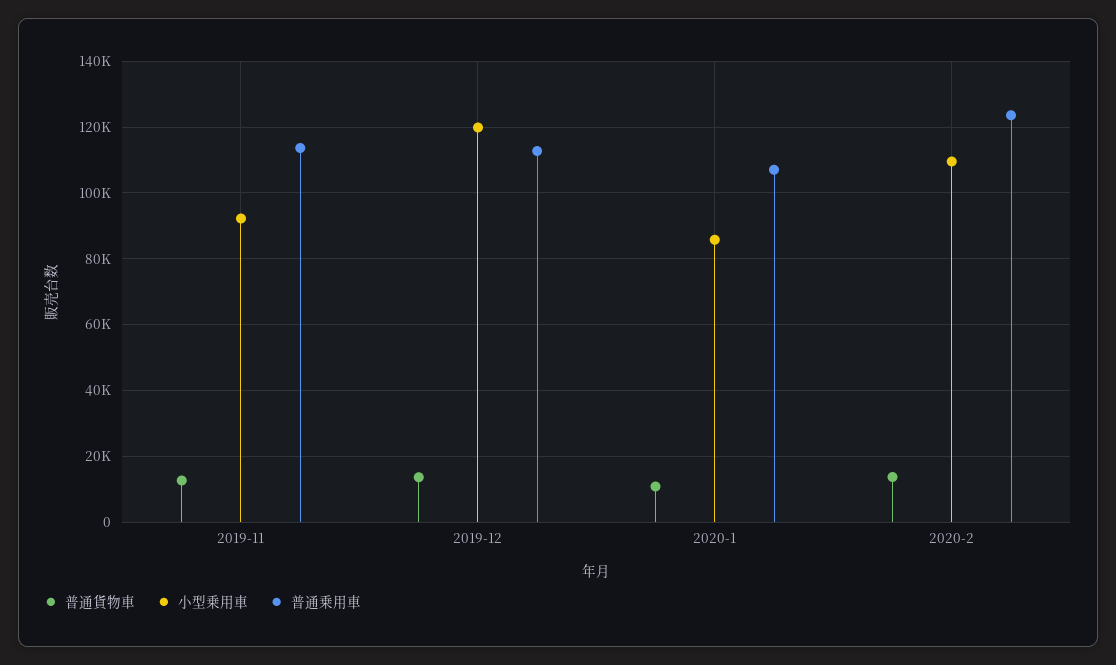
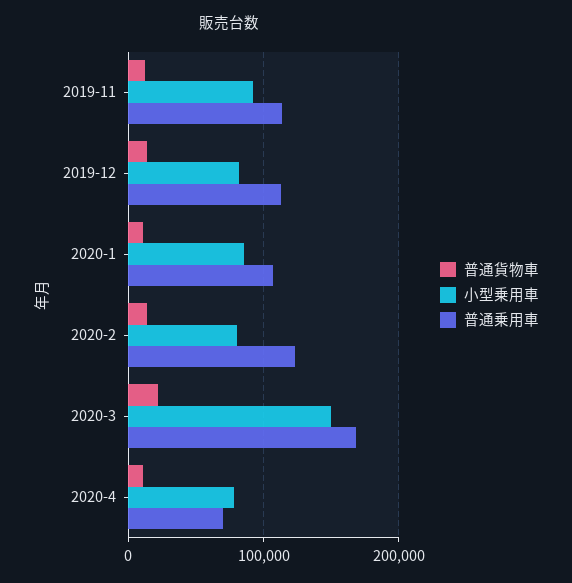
小型乗用車, 2019-12: 120000 -> 80000
小型乗用車, 2020-2: 110000 -> 80000
普通貨物車, 2020-3: none -> 20000
小型乗用車, 2020-3: none -> 150000
普通乗用車, 2020-3: none -> 170000
普通貨物車, 2020-4: none -> 10000
小型乗用車, 2020-4: none -> 80000
普通乗用車, 2020-4: none -> 70000

